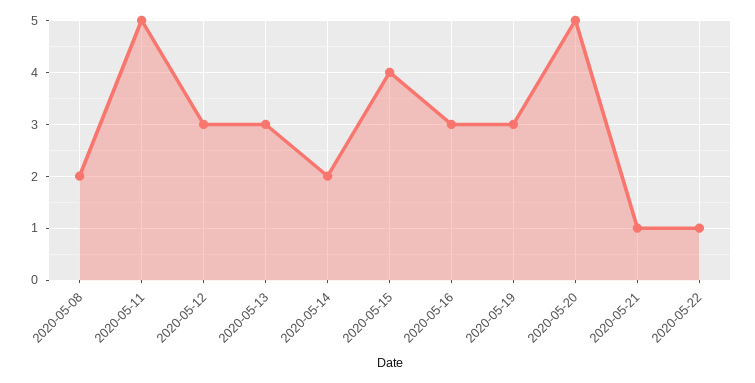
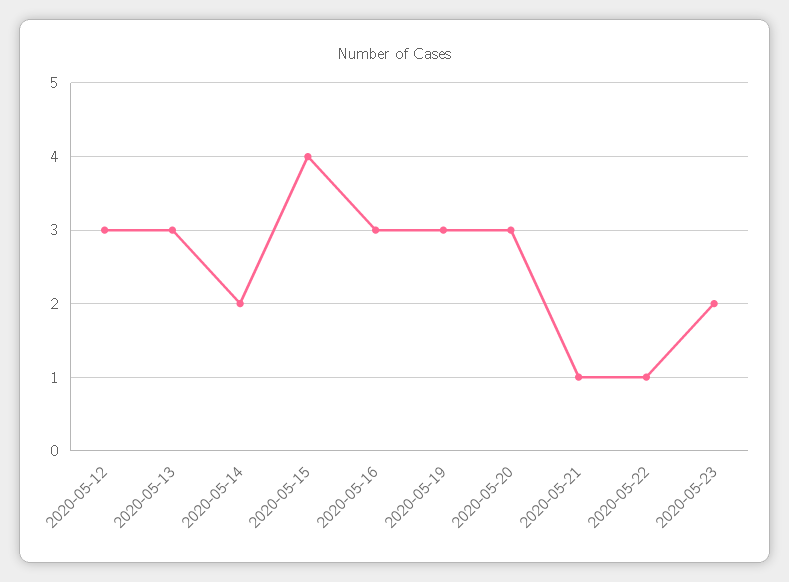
2020-05-08: 2 -> none
2020-05-11: 5 -> none
2020-05-20: 5 -> 3
2020-05-23: none -> 2

